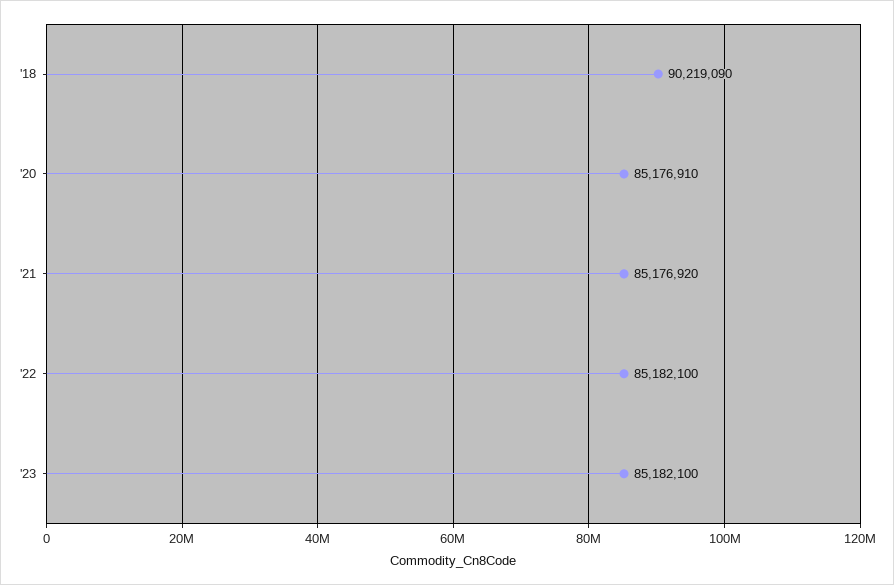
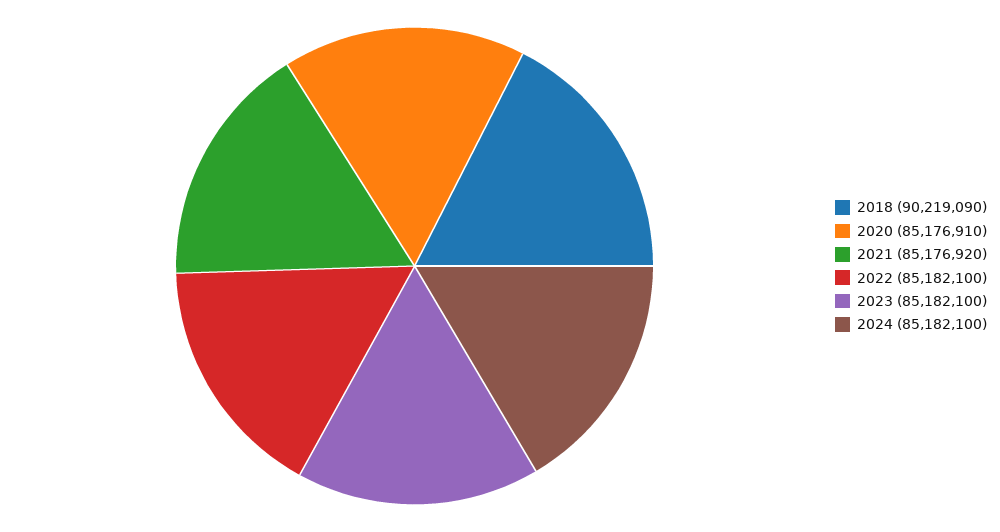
2024: none -> 85182100

